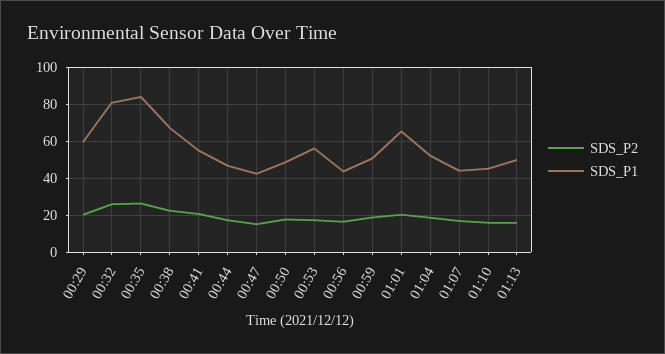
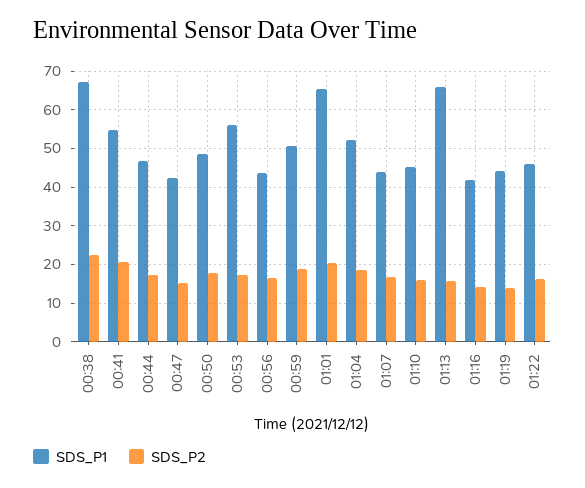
SDS_P2, 00:29: 20 -> none
SDS_P1, 00:29: 60 -> none
SDS_P2, 00:32: 25 -> none
SDS_P1, 00:32: 80 -> none
SDS_P2, 00:35: 25 -> none
SDS_P1, 00:35: 85 -> none
SDS_P1, 01:13: 50 -> 66
SDS_P1, 01:16: none -> 42
SDS_P2, 01:16: none -> 14
SDS_P1, 01:19: none -> 44
SDS_P2, 01:19: none -> 14
SDS_P1, 01:22: none -> 46
SDS_P2, 01:22: none -> 16

